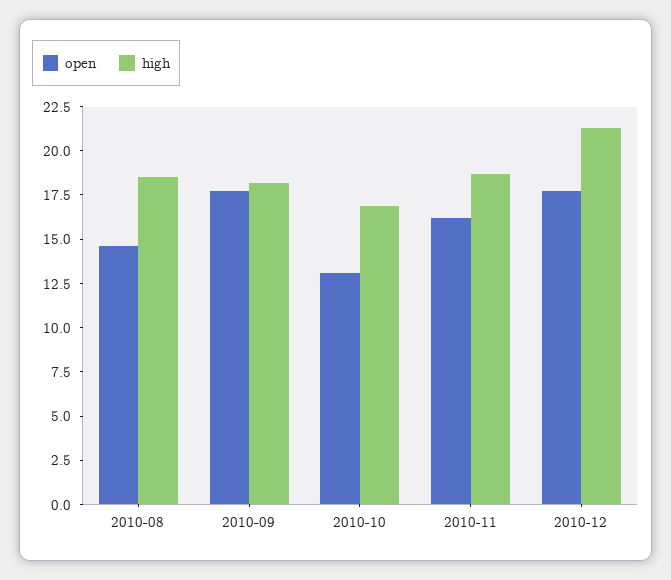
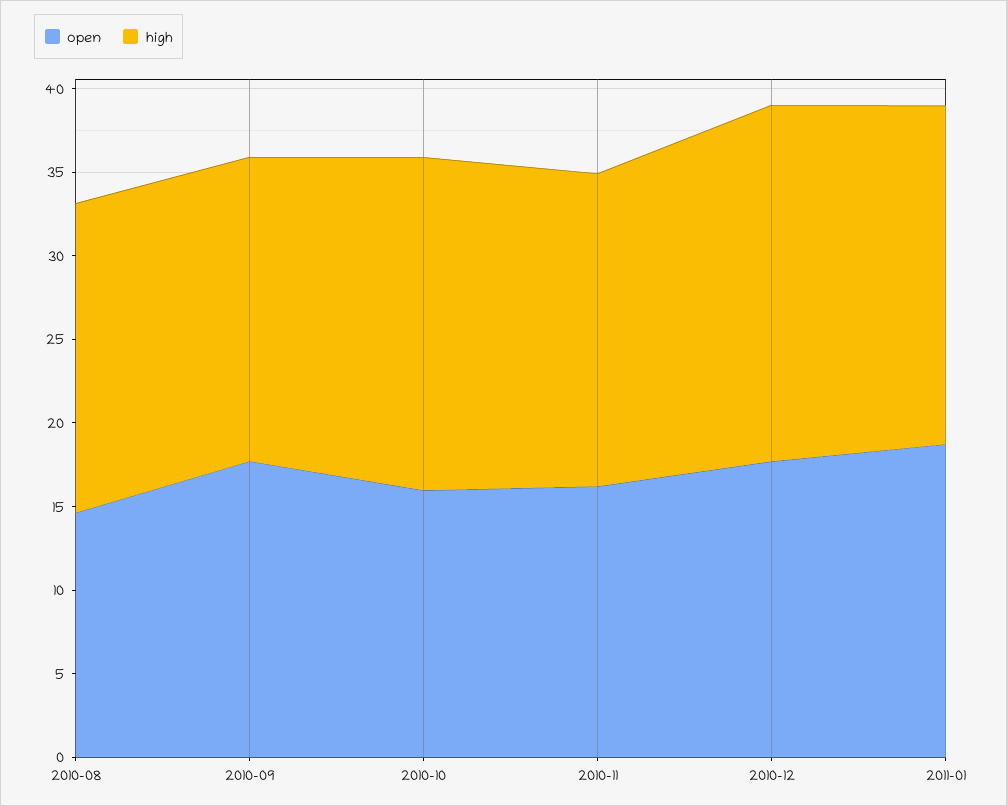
open, 2010-10: 13 -> 16
high, 2010-10: 17 -> 20
open, 2011-01: none -> 19
high, 2011-01: none -> 20

